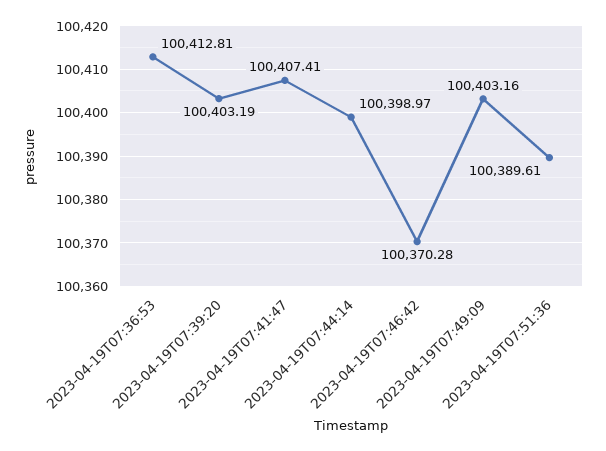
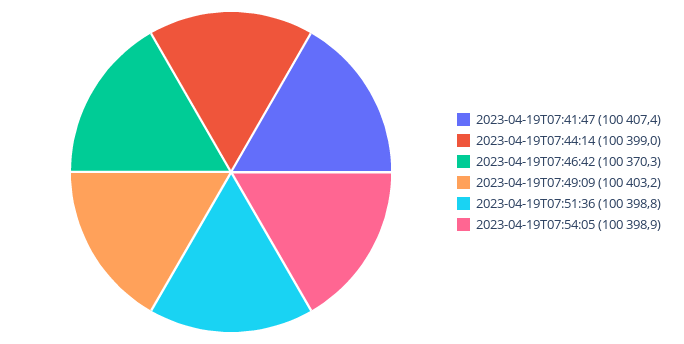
2023-04-19T07:36:53: 100412.81 -> none
2023-04-19T07:39:20: 100403.19 -> none
2023-04-19T07:51:36: 100389.61 -> 100398.8
2023-04-19T07:54:05: none -> 100398.9

